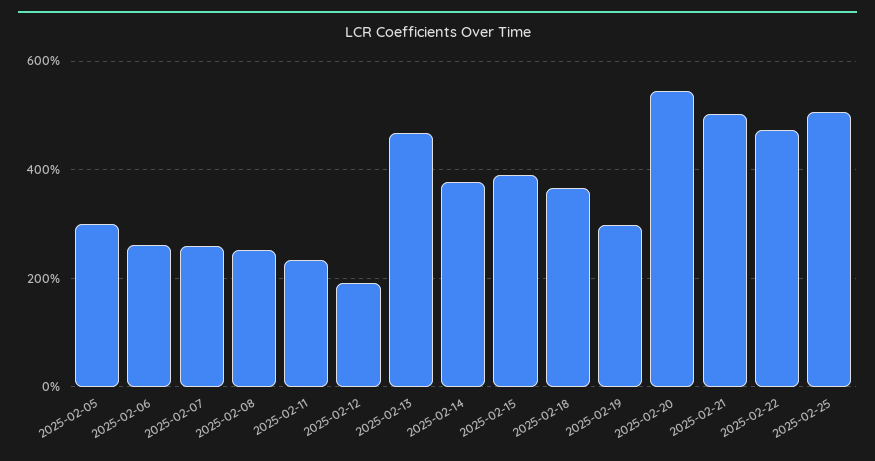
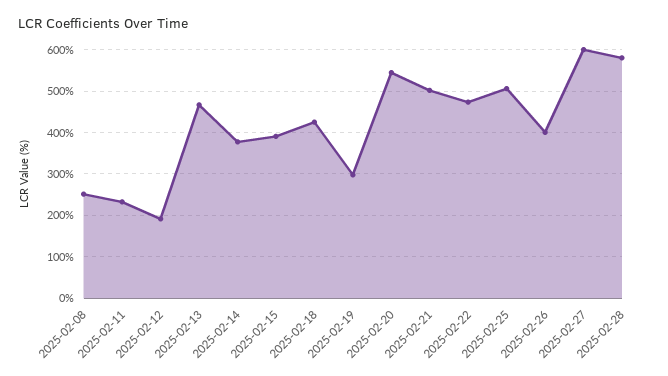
2025-02-05: 300 -> none
2025-02-06: 260 -> none
2025-02-07: 260 -> none
2025-02-18: 360 -> 420
2025-02-26: none -> 400
2025-02-27: none -> 600
2025-02-28: none -> 580

